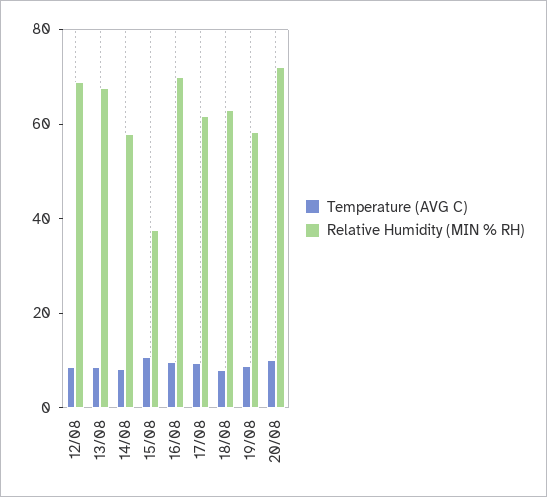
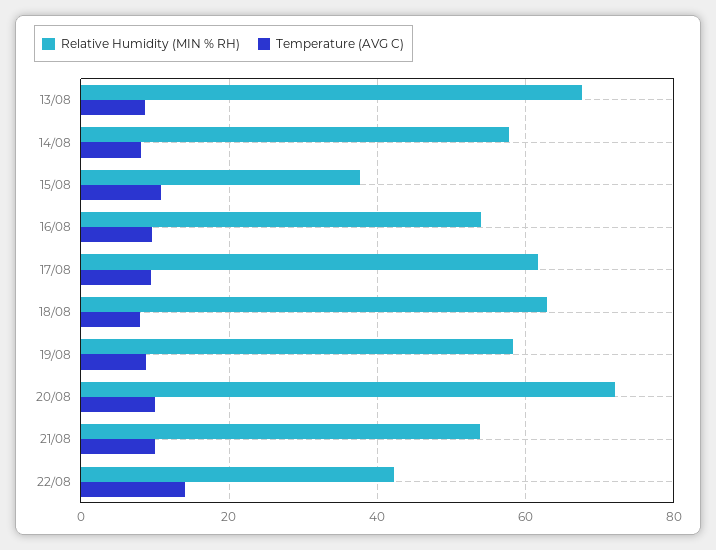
Temperature (AVG C), 12/08: 10 -> none
Relative Humidity (MIN % RH), 12/08: 70 -> none
Relative Humidity (MIN % RH), 16/08: 70 -> 54
Relative Humidity (MIN % RH), 21/08: none -> 54
Temperature (AVG C), 21/08: none -> 10
Relative Humidity (MIN % RH), 22/08: none -> 42
Temperature (AVG C), 22/08: none -> 14

